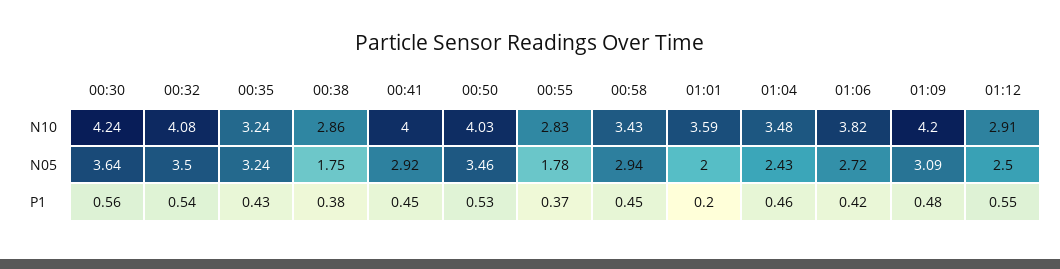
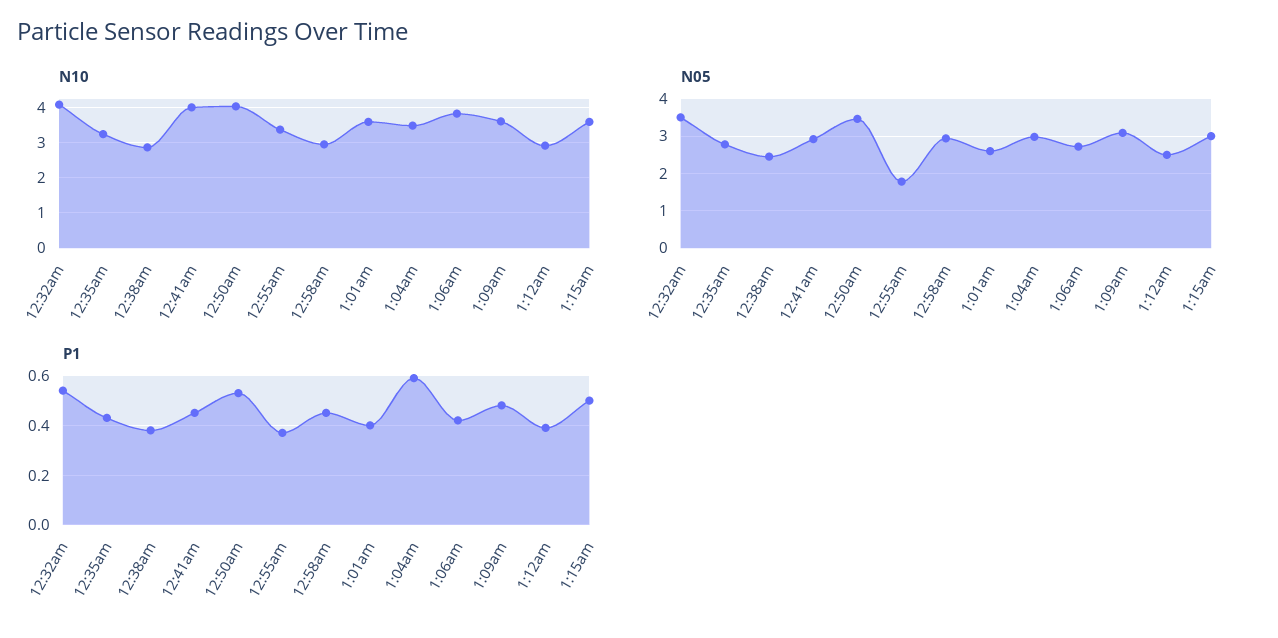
N10, 00:30: 4.24 -> none
N10, 00:55: 2.83 -> 3.4
N10, 00:58: 3.43 -> 3
N10, 01:09: 4.2 -> 3.6
N05, 00:30: 3.64 -> none
N05, 00:35: 3.24 -> 2.8
N05, 00:38: 1.75 -> 2.4
N05, 01:01: 2 -> 2.6
N05, 01:04: 2.43 -> 3
P1, 00:30: 0.56 -> none
P1, 01:01: 0.2 -> 0.4
P1, 01:04: 0.46 -> 0.6
P1, 01:12: 0.55 -> 0.4
N10, 1:15am: none -> 3.6
N05, 1:15am: none -> 3
P1, 1:15am: none -> 0.5

